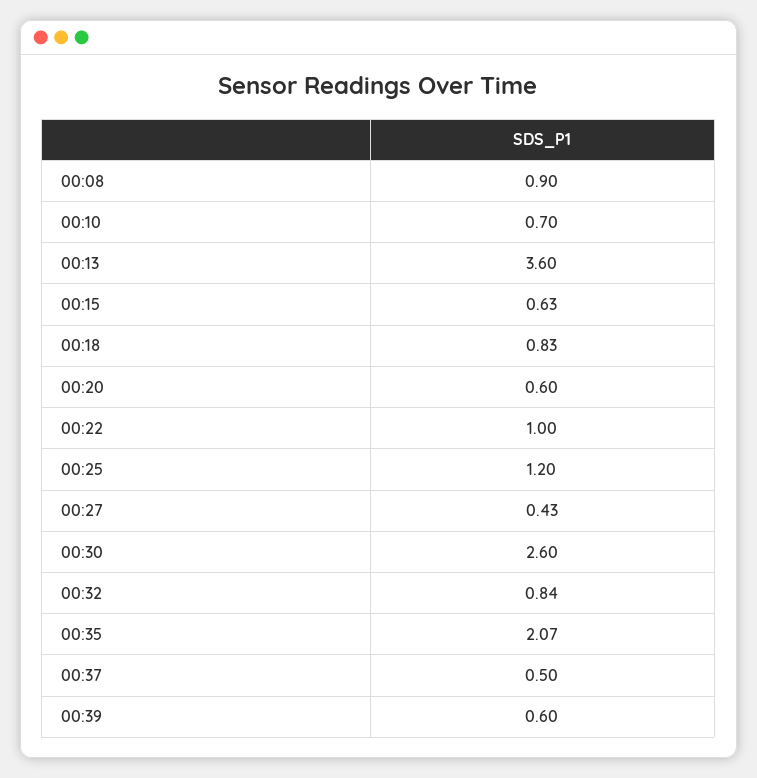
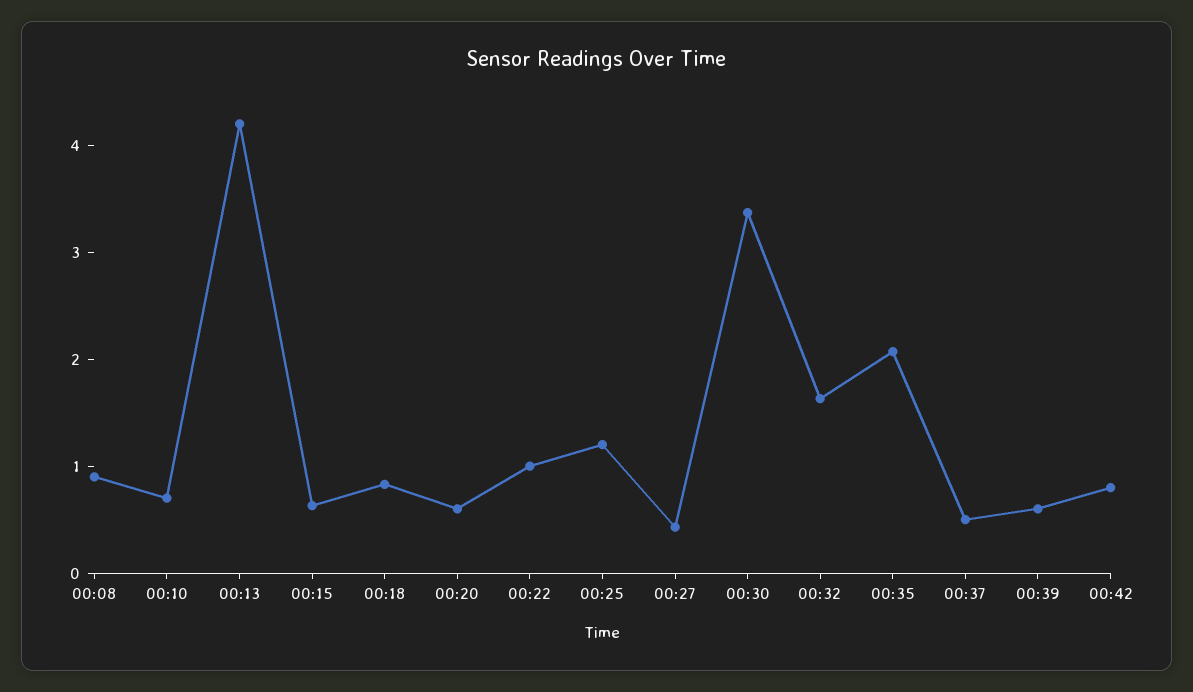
00:13: 3.6 -> 4.2
00:30: 2.6 -> 3.4
00:32: 0.84 -> 1.6
00:42: none -> 0.8

